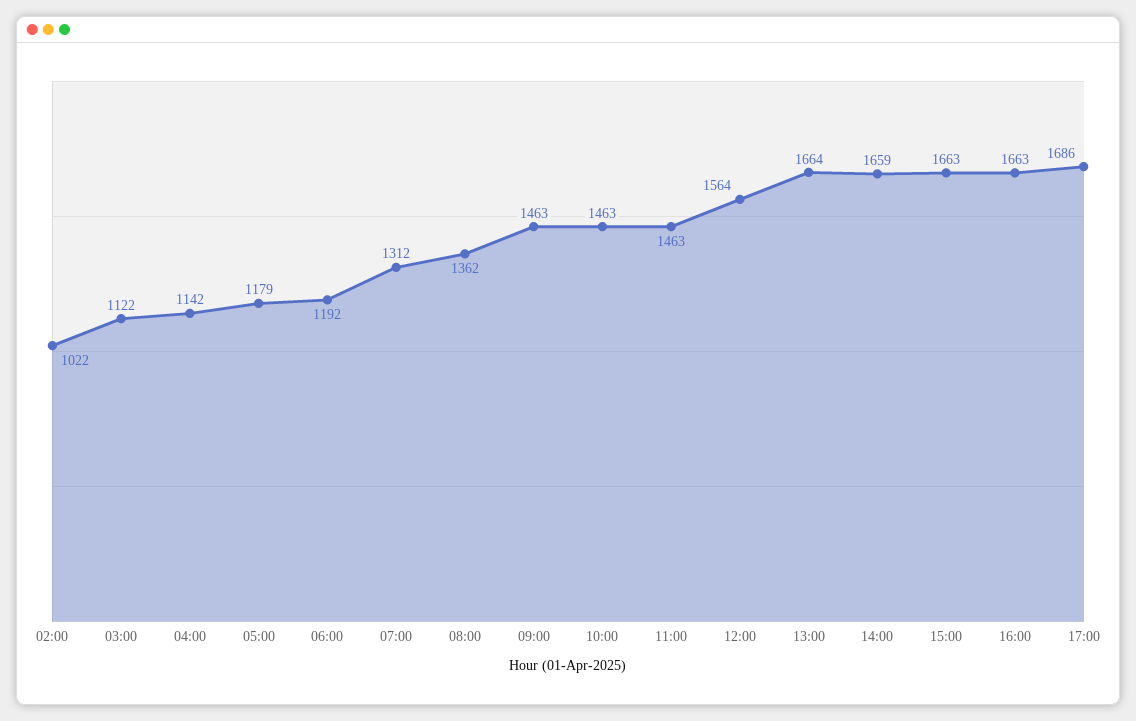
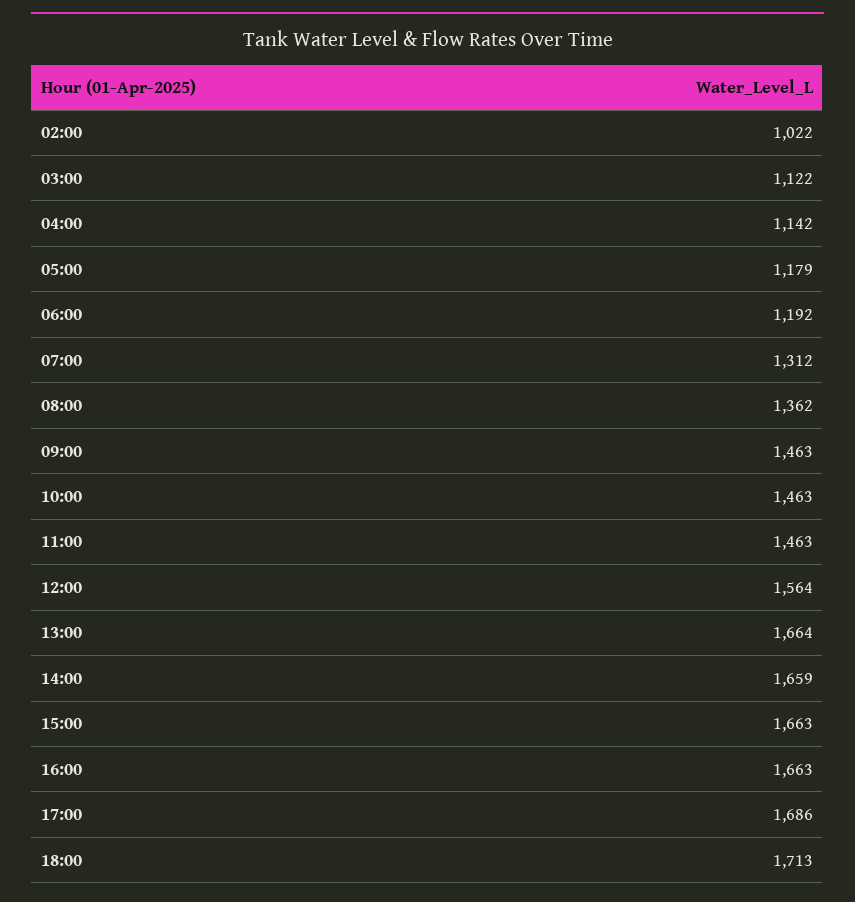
18:00: none -> 1713

